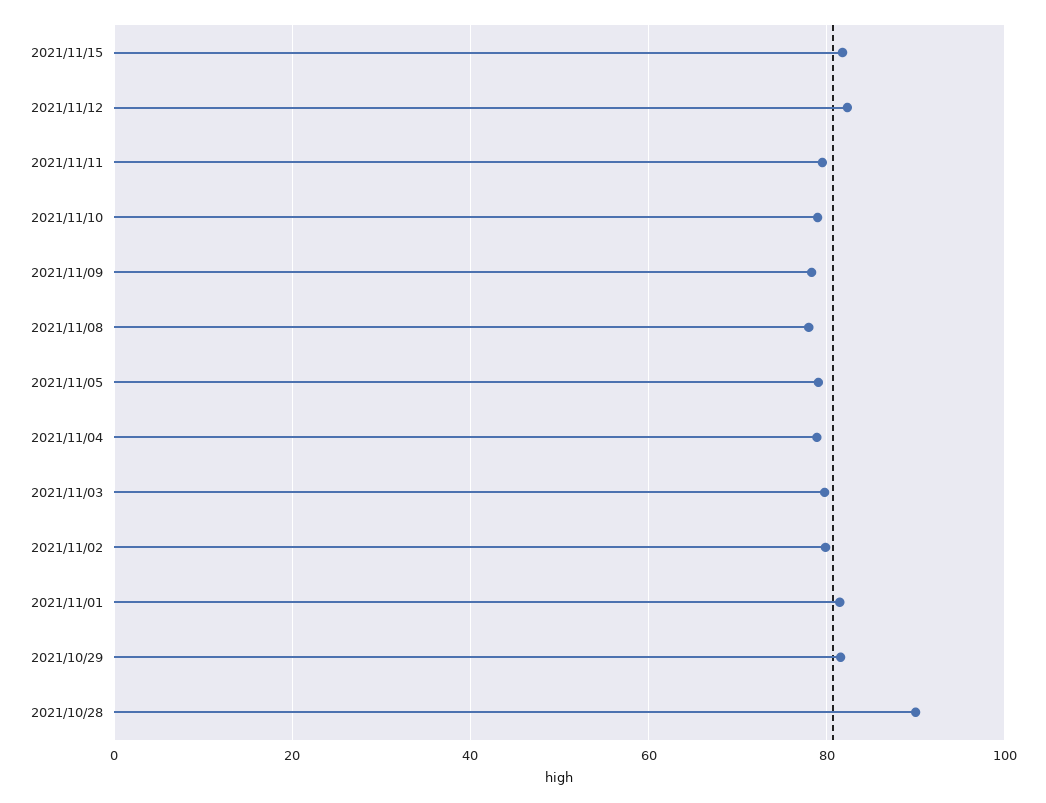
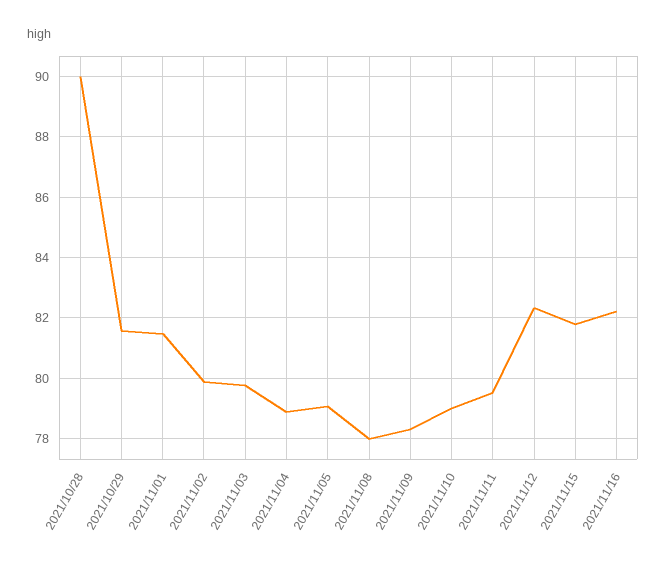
2021/11/16: none -> 82.2

